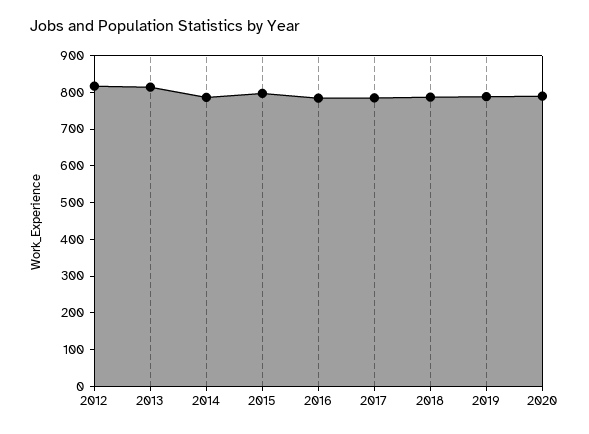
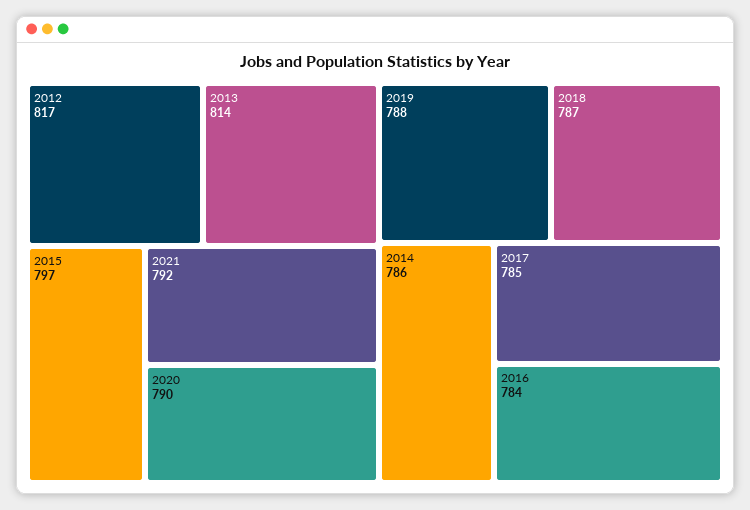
2021: none -> 792

